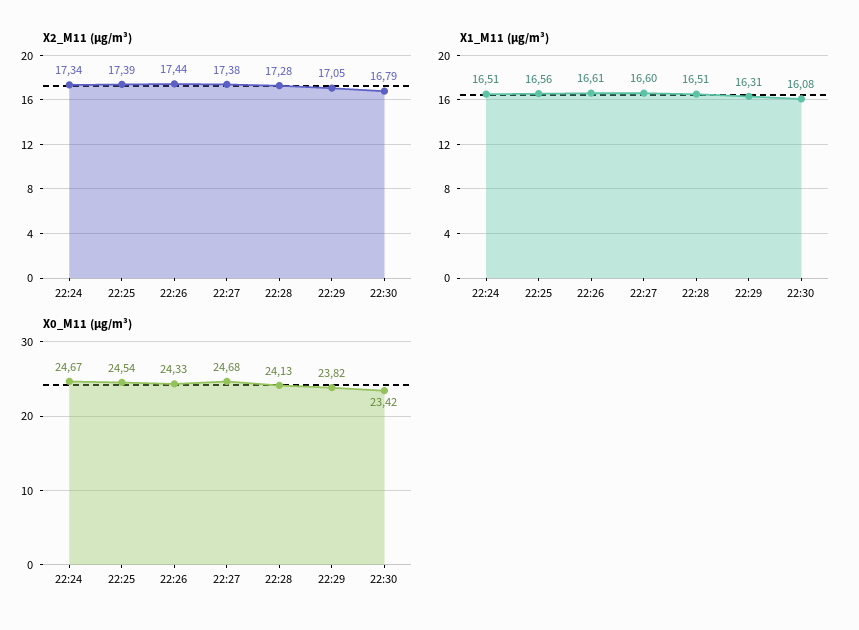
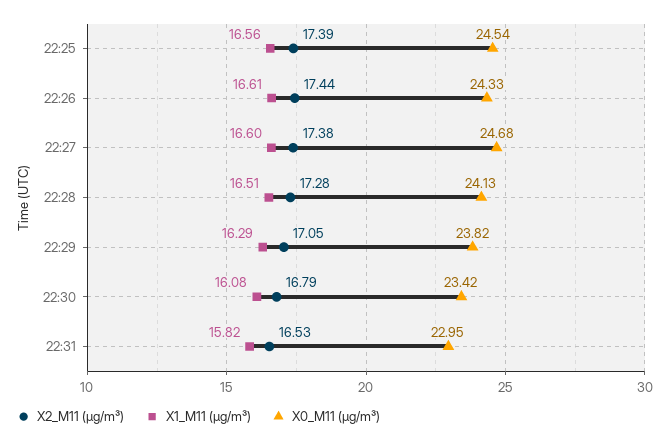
X2_M11 (μg/m³), 22:24: 17.34 -> none
X1_M11 (μg/m³), 22:24: 16.51 -> none
X1_M11 (μg/m³), 22:29: 16.31 -> 16.29
X0_M11 (μg/m³), 22:24: 24.67 -> none
X2_M11 (μg/m³), 22:31: none -> 16.53
X1_M11 (μg/m³), 22:31: none -> 15.82
X0_M11 (μg/m³), 22:31: none -> 22.95

